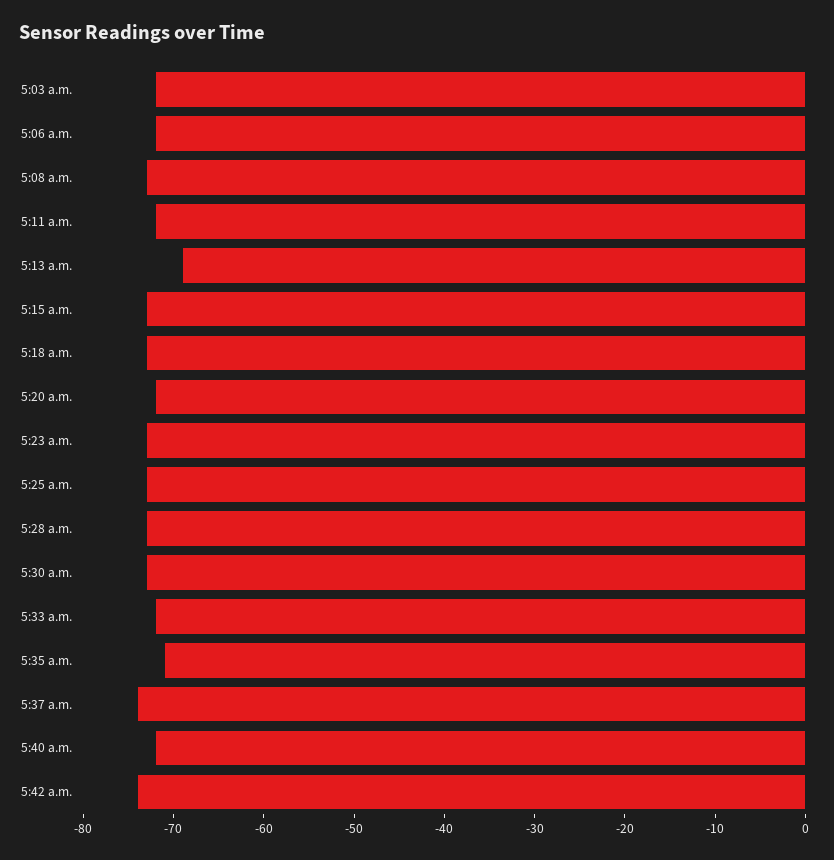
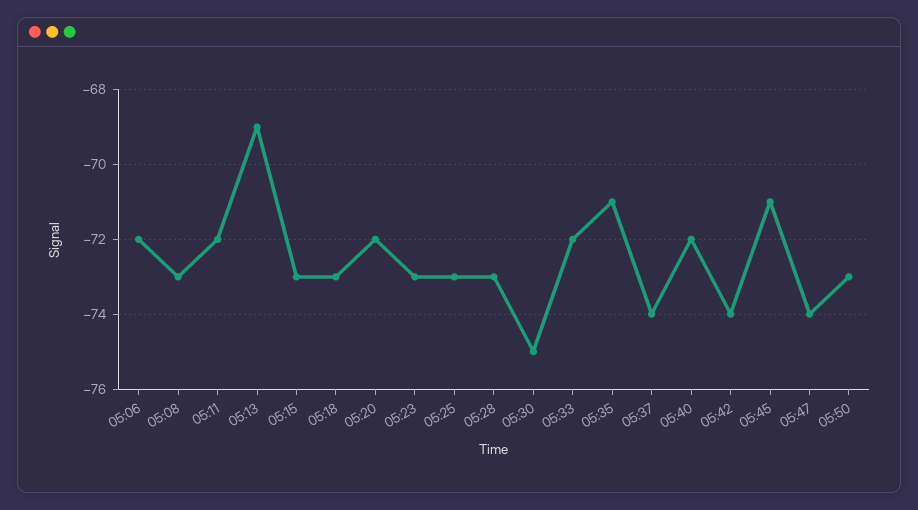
5:03 a.m.: -72 -> none
5:30 a.m.: -73 -> -75
05:45: none -> -71
05:47: none -> -74
05:50: none -> -73

